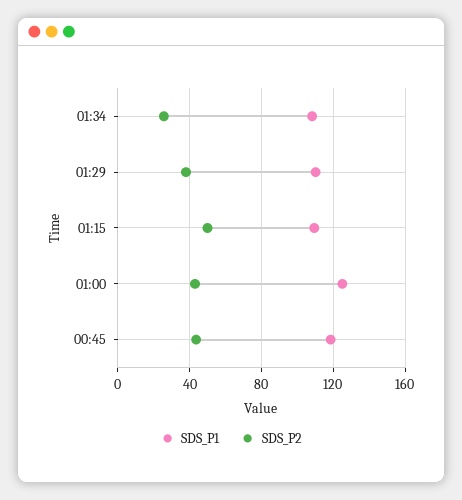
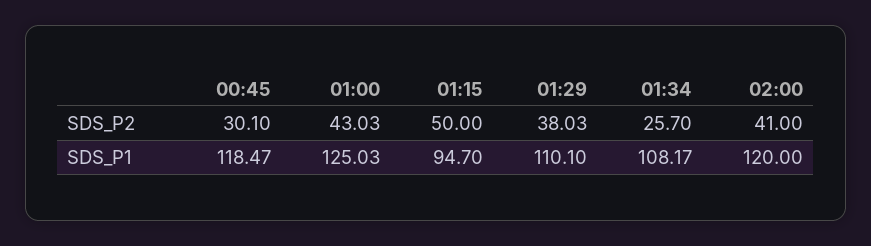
SDS_P1, 01:15: 110 -> 94.7
SDS_P2, 00:45: 45 -> 30.1
SDS_P2, 02:00: none -> 41
SDS_P1, 02:00: none -> 120

